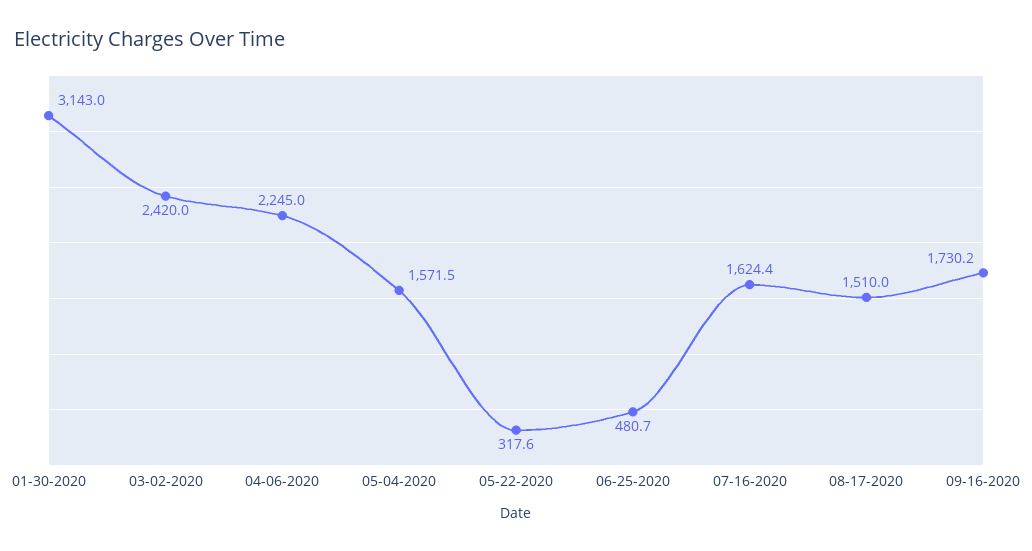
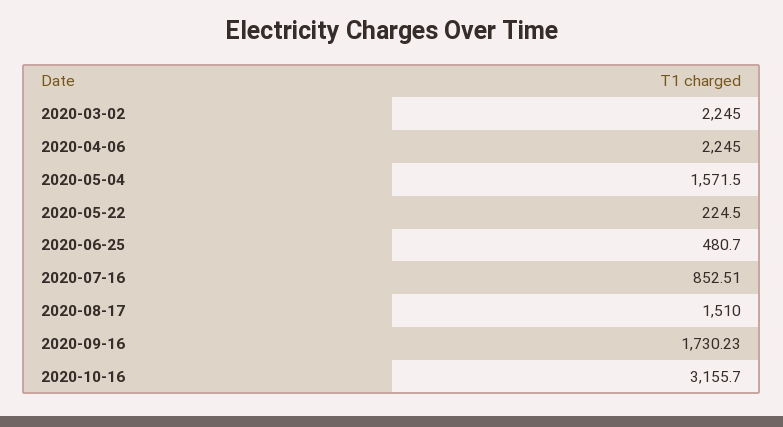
01-30-2020: 3143 -> none
03-02-2020: 2420 -> 2245
05-22-2020: 317.6 -> 224.5
07-16-2020: 1624.4 -> 852.51
2020-10-16: none -> 3155.7

